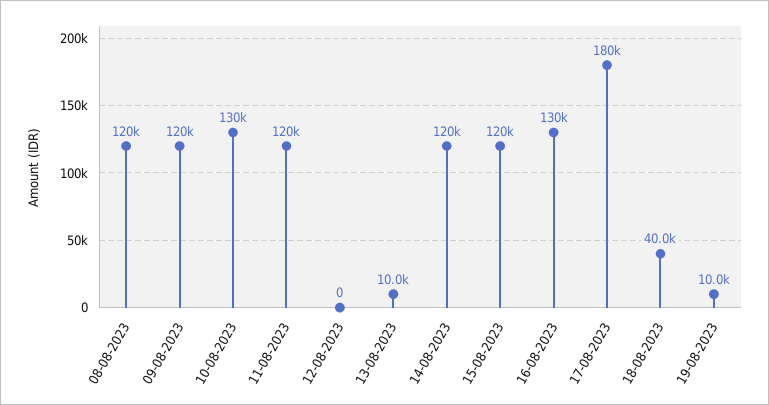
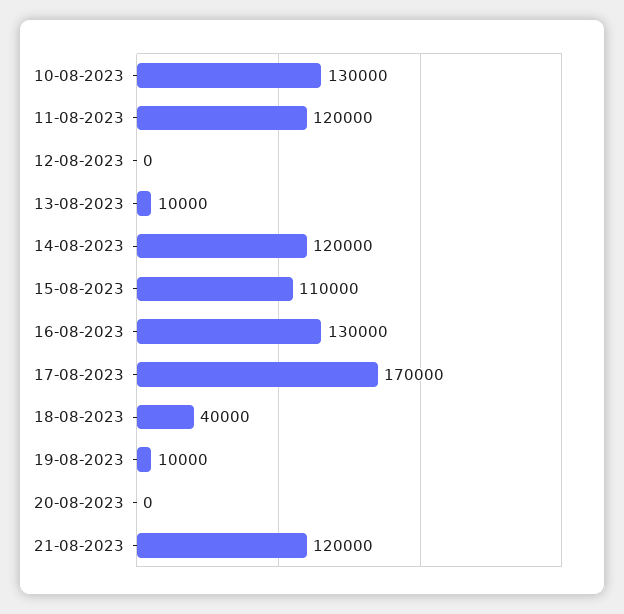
08-08-2023: 120000 -> none
09-08-2023: 120000 -> none
15-08-2023: 120000 -> 110000
17-08-2023: 180000 -> 170000
20-08-2023: none -> 0
21-08-2023: none -> 120000

